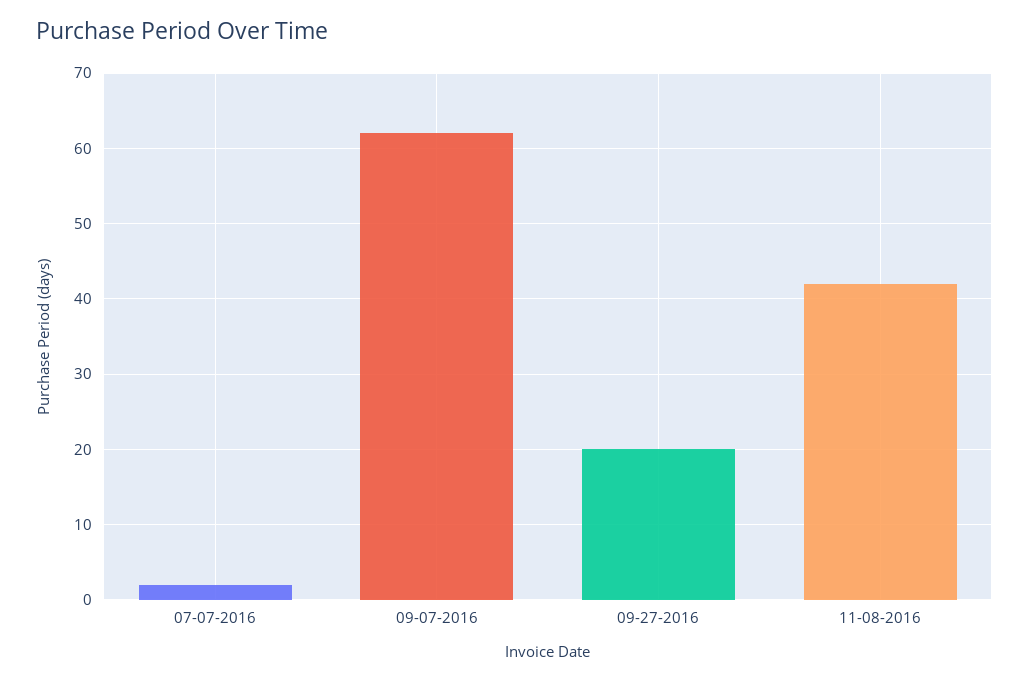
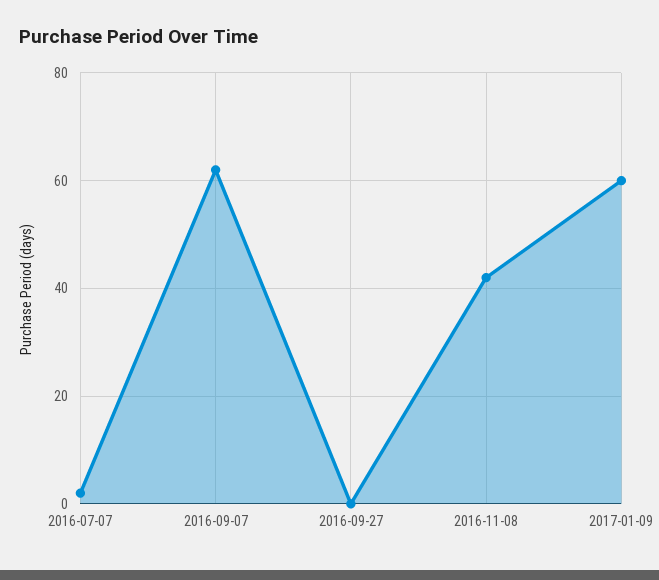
09-27-2016: 20 -> 0
2017-01-09: none -> 60

